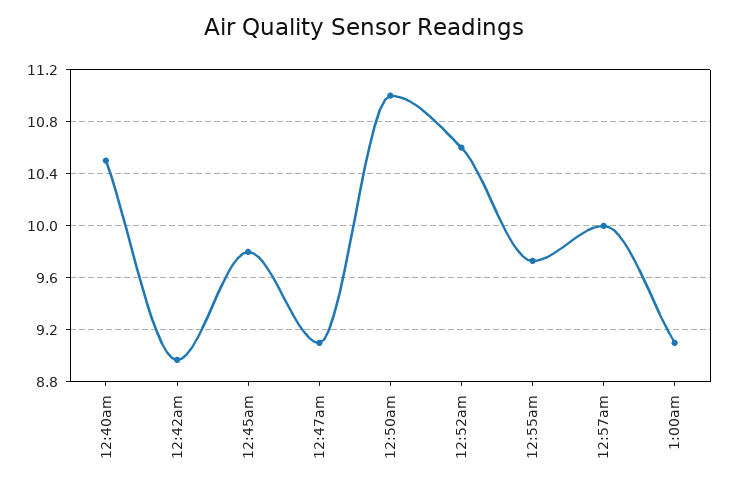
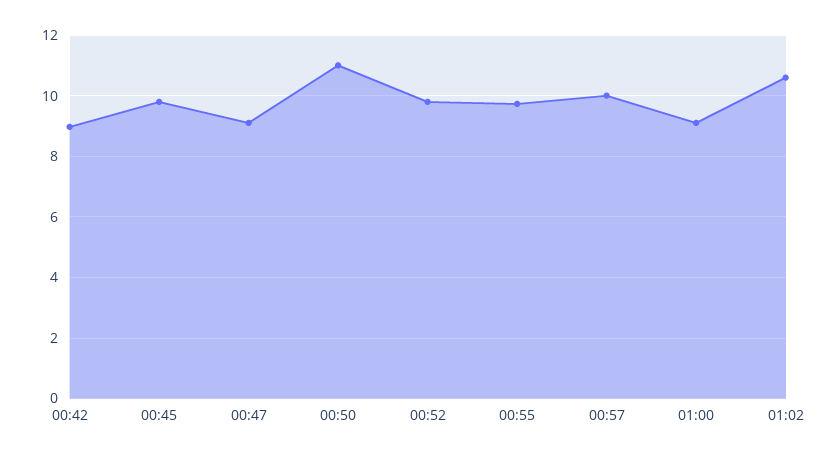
12:40am: 10.5 -> none
12:52am: 10.6 -> 9.8
01:02: none -> 10.6

